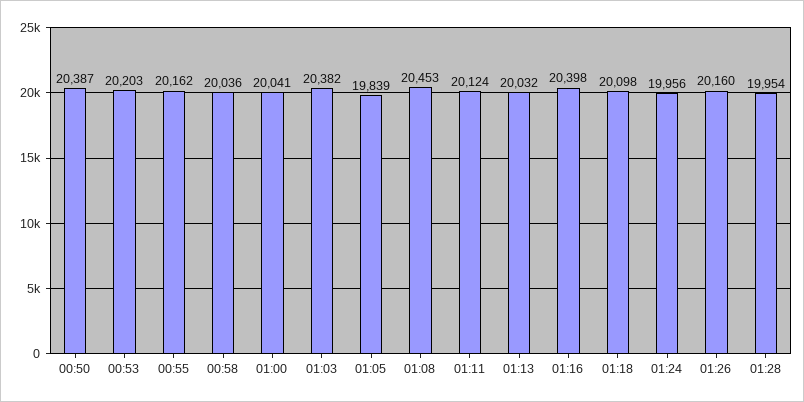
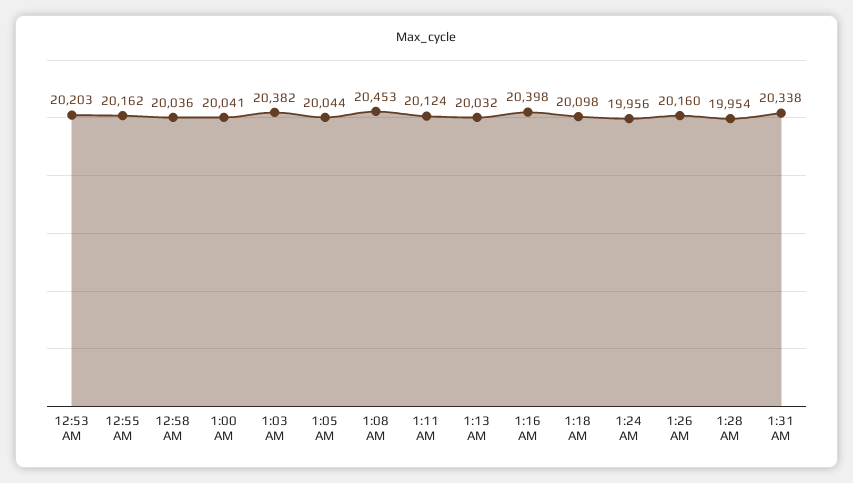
00:50: 20387 -> none
01:05: 19839 -> 20044
1:31 AM: none -> 20338

